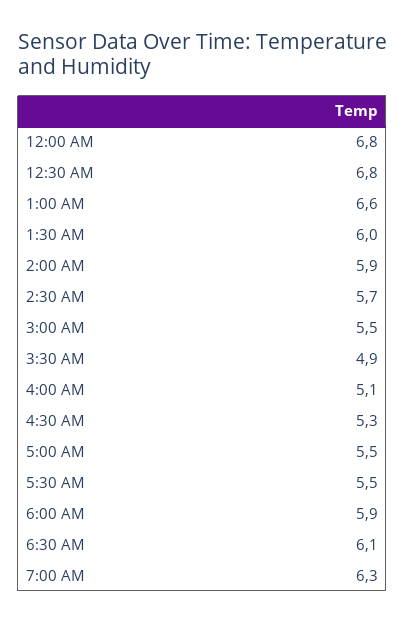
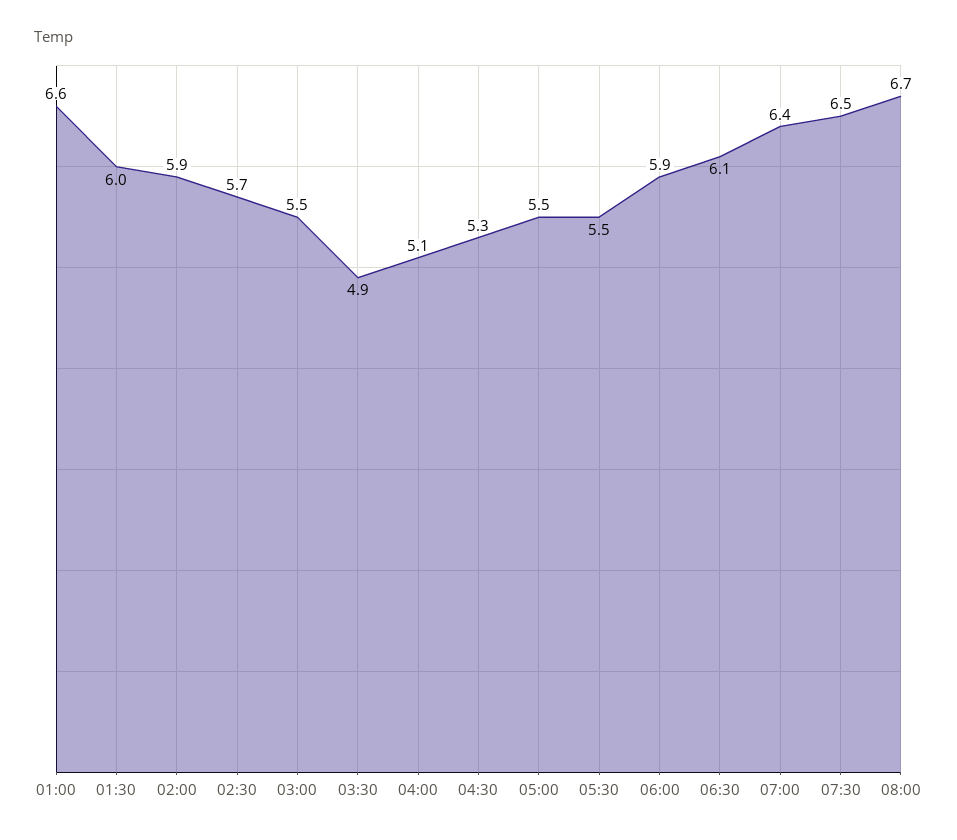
12:00 AM: 6.8 -> none
12:30 AM: 6.8 -> none
7:00 AM: 6.3 -> 6.4
07:30: none -> 6.5
08:00: none -> 6.7

